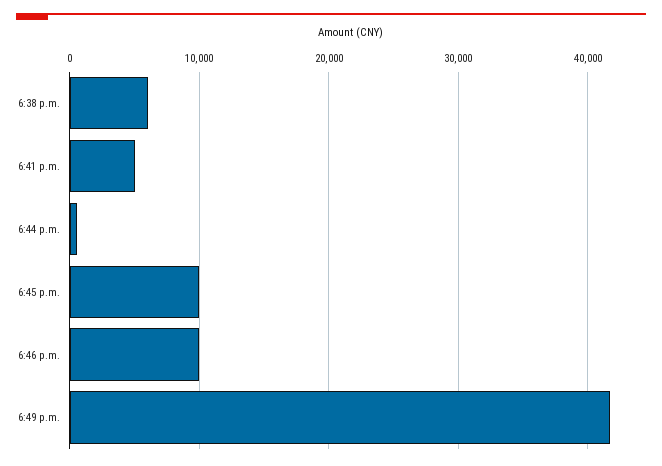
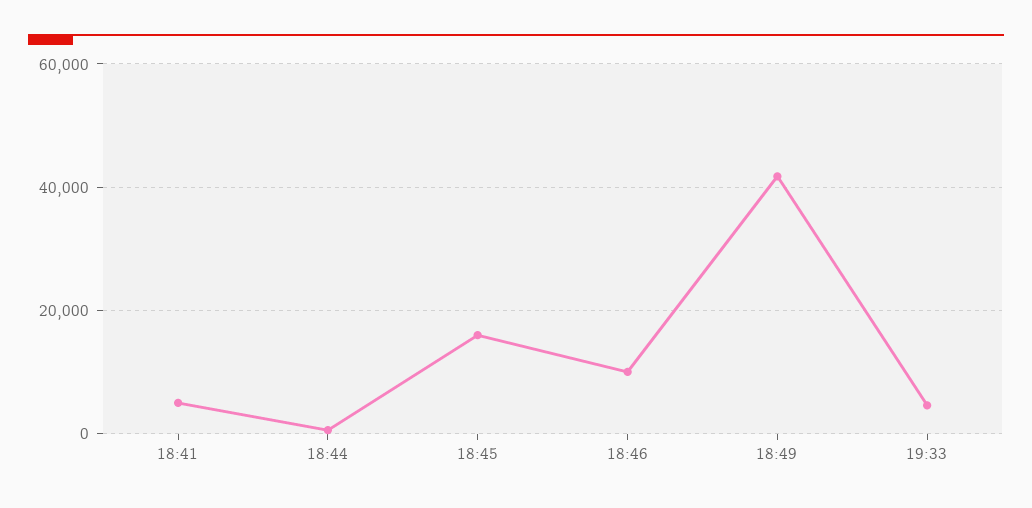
6:38 p.m.: 6000 -> none
6:45 p.m.: 10000 -> 16000
19:33: none -> 4000

